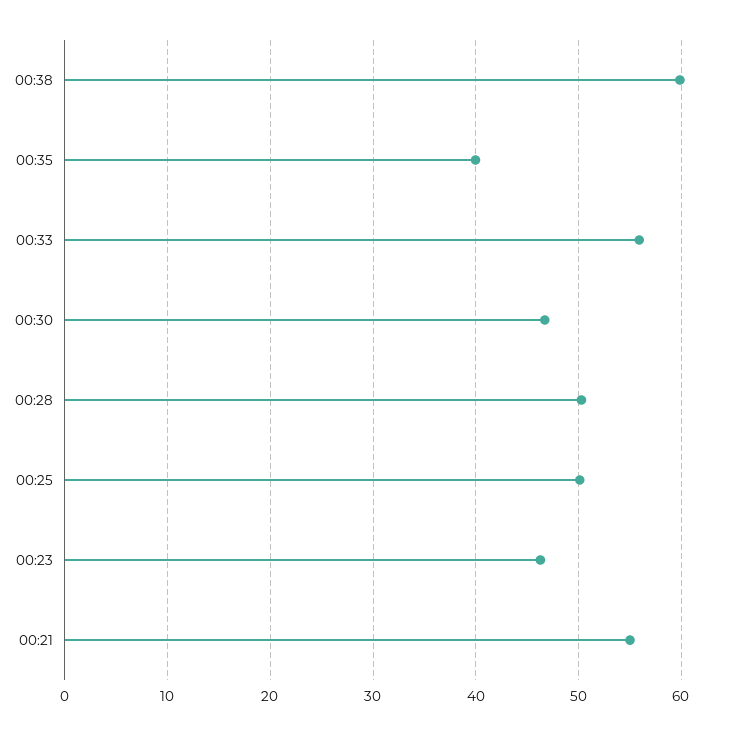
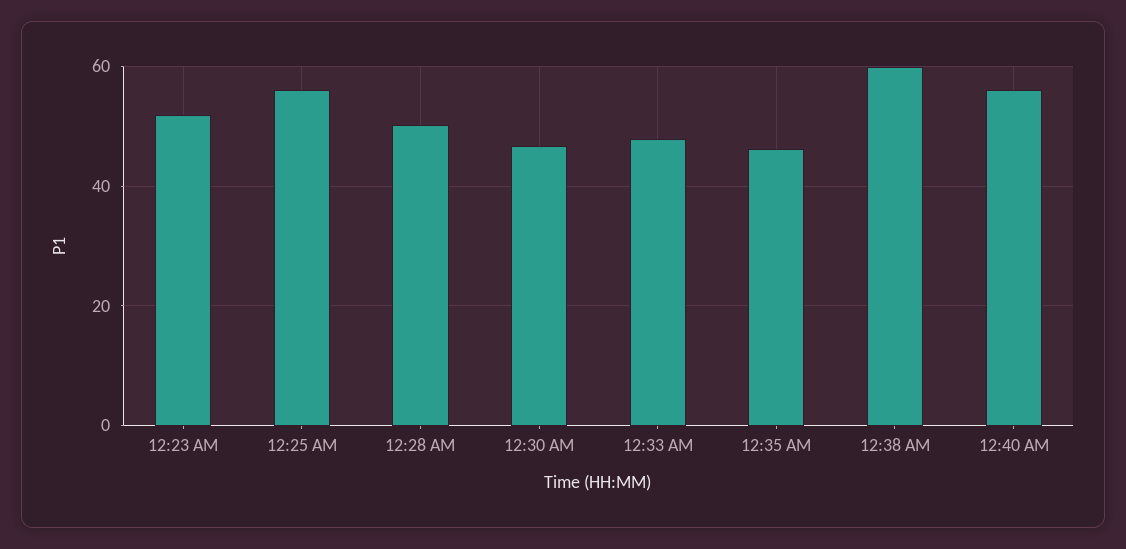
00:35: 40 -> 46
00:33: 56 -> 48
00:25: 50 -> 56
00:23: 46 -> 52
00:21: 55 -> none
12:40 AM: none -> 56

